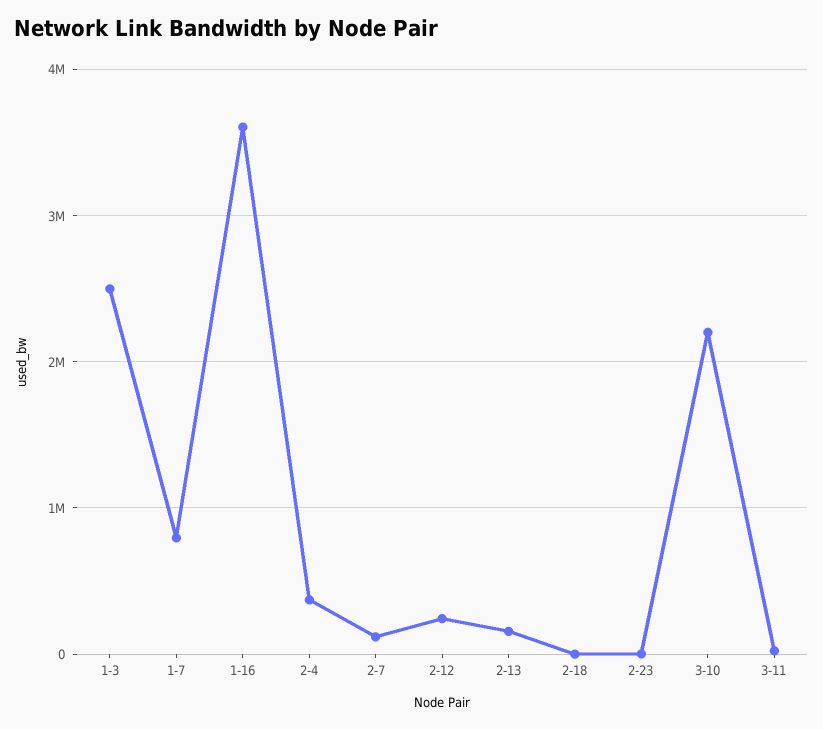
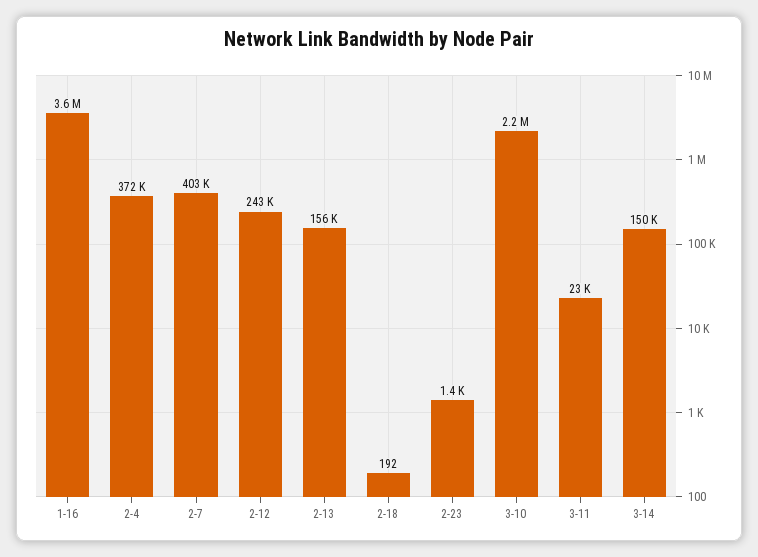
1-3: 2500000 -> none
1-7: 800000 -> none
2-7: 100000 -> 403000
3-14: none -> 150000

